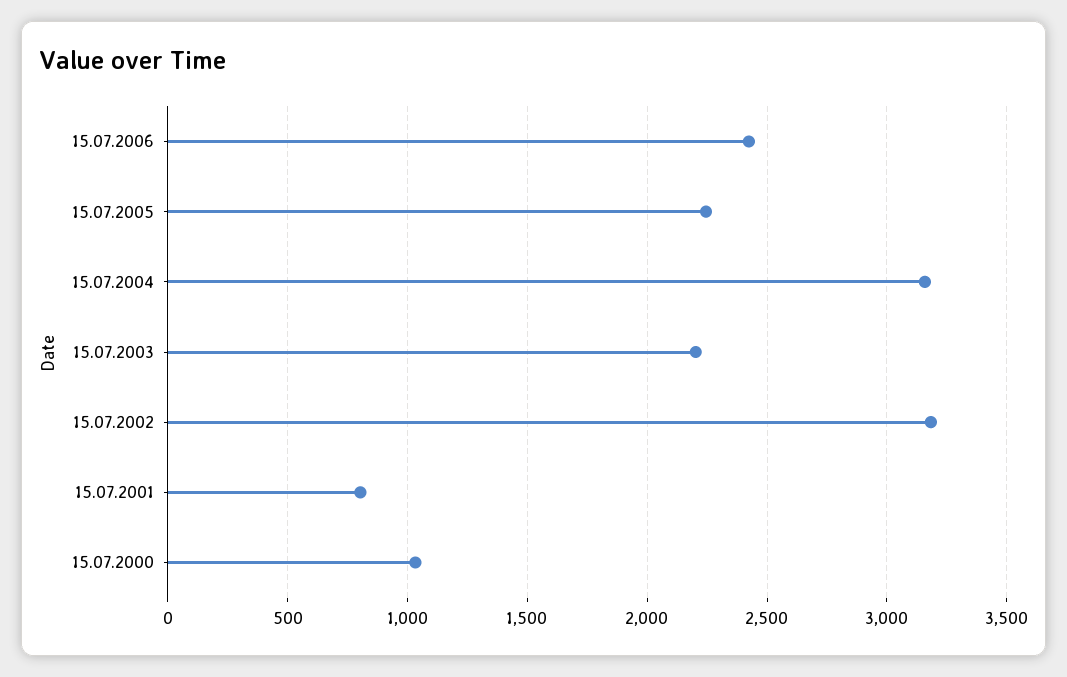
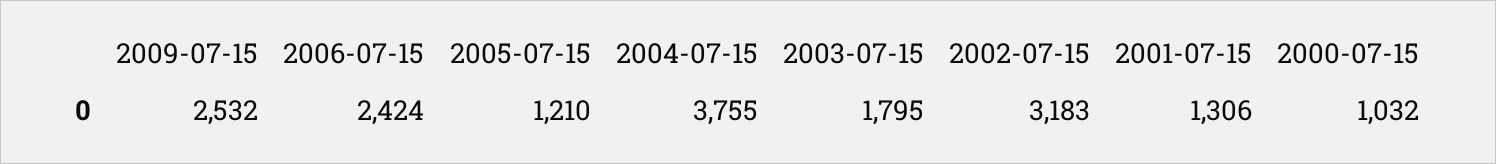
15.07.2005: 2250 -> 1210
15.07.2004: 3150 -> 3755
15.07.2003: 2200 -> 1795
15.07.2001: 800 -> 1306
2009-07-15: none -> 2532

